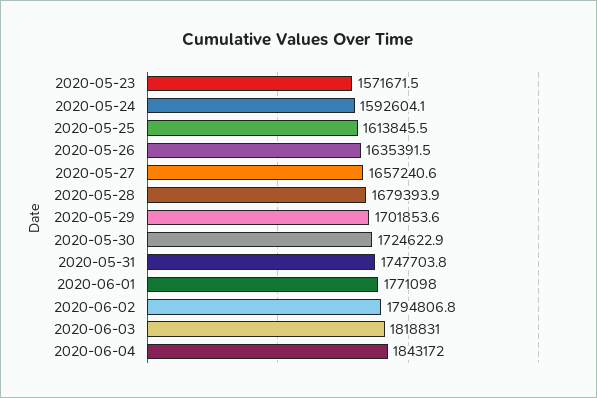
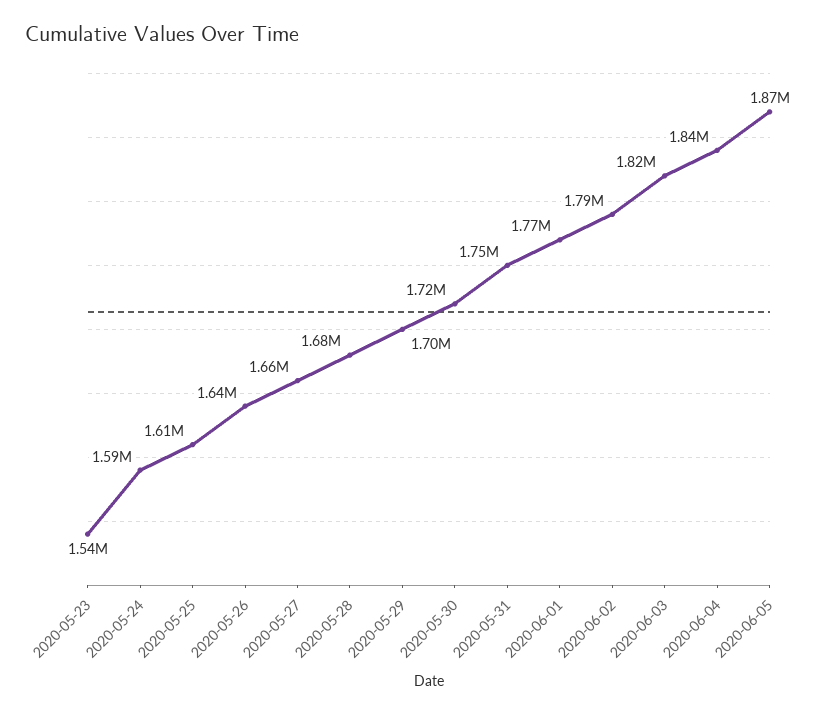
2020-05-23: 1571671.5 -> 1540000
2020-06-05: none -> 1870000

